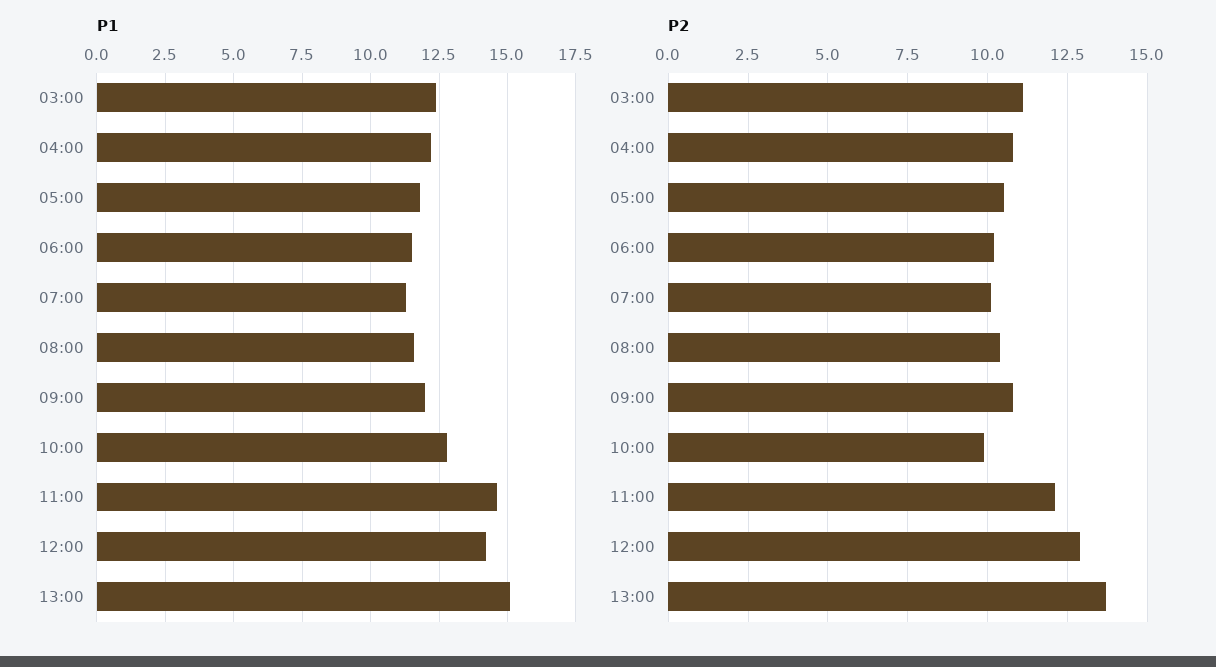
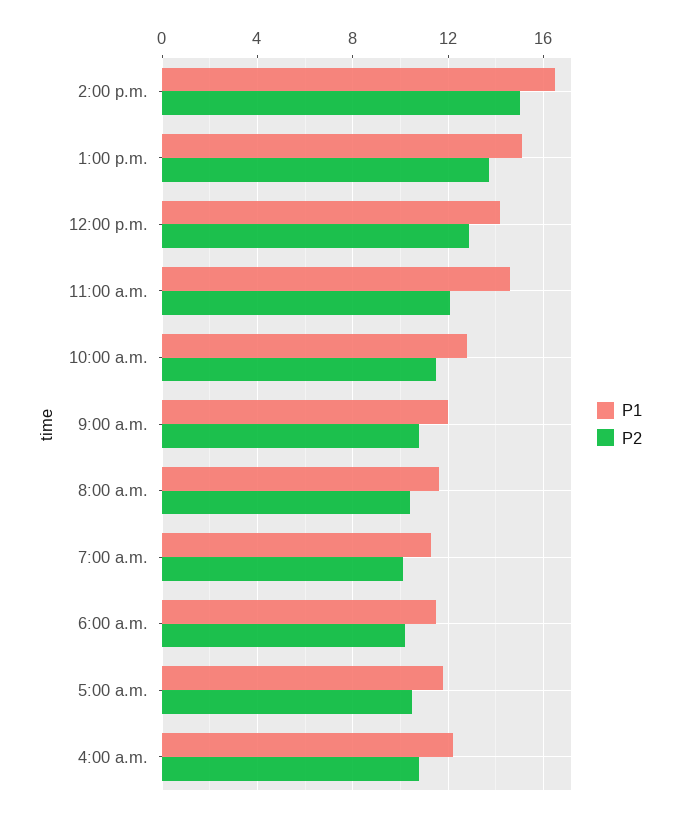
P1, 03:00: 12.5 -> none
P2, 03:00: 11 -> none
P2, 10:00: 10 -> 11.5
P1, 2:00 p.m.: none -> 16.5
P2, 2:00 p.m.: none -> 15

